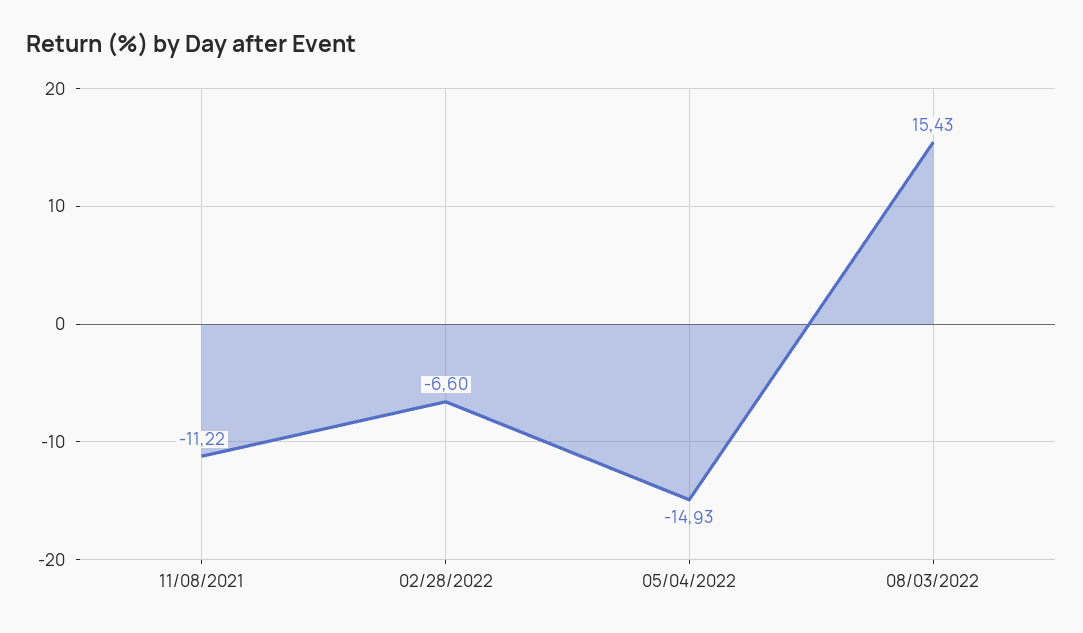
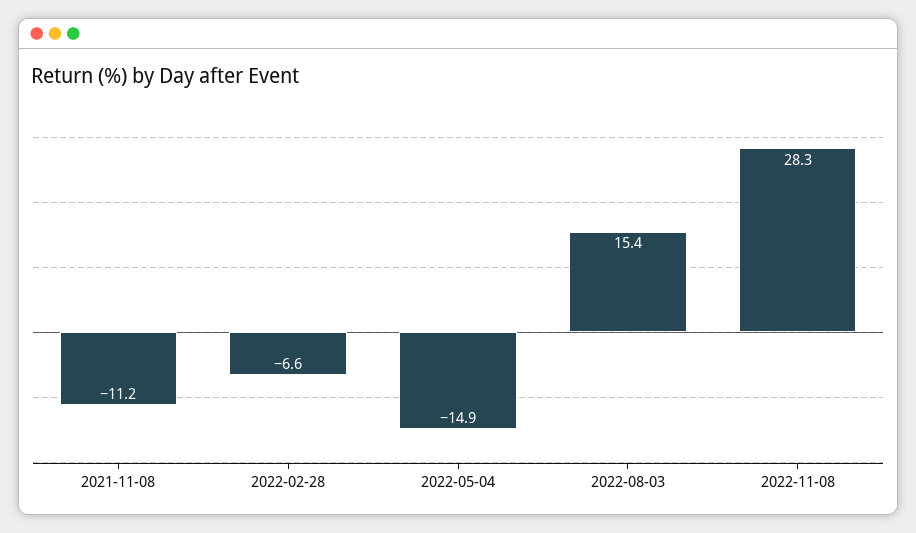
2022-11-08: none -> 28.3

